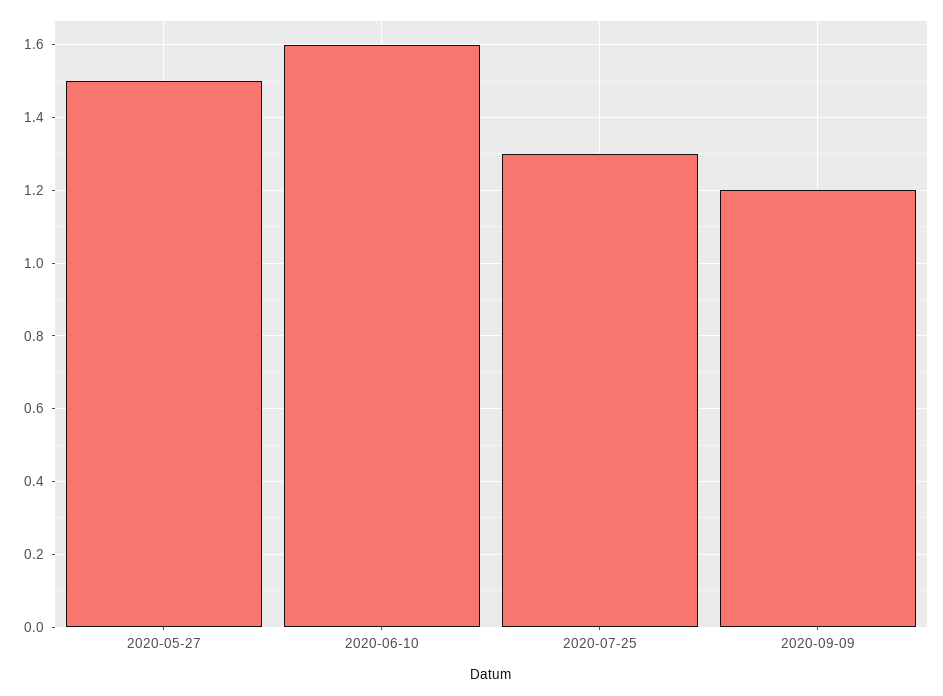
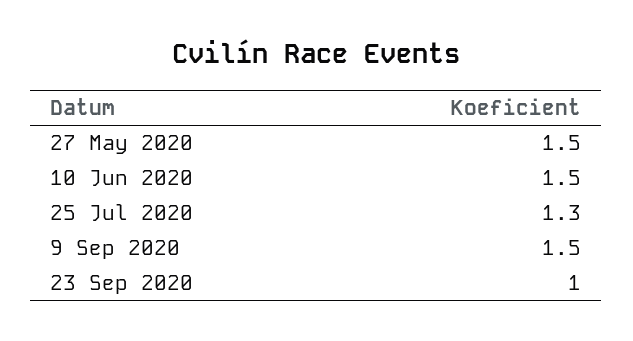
2020-06-10: 1.6 -> 1.5
2020-09-09: 1.2 -> 1.5
23 Sep 2020: none -> 1

